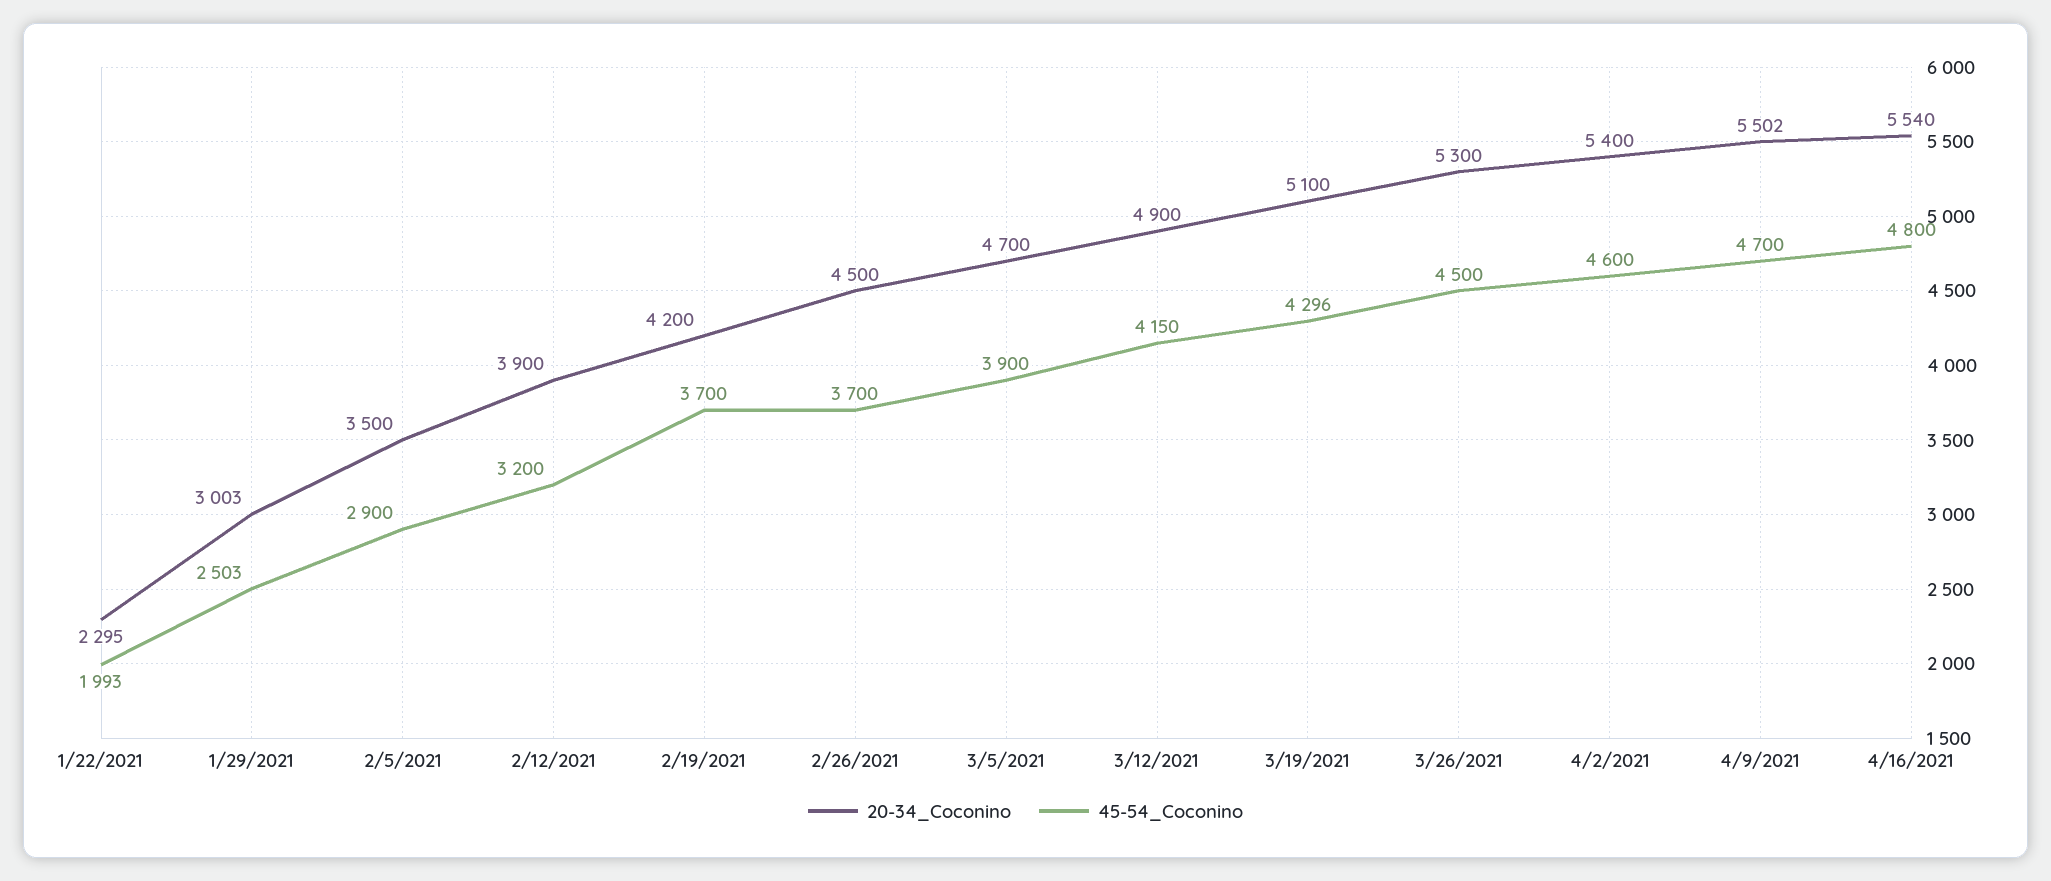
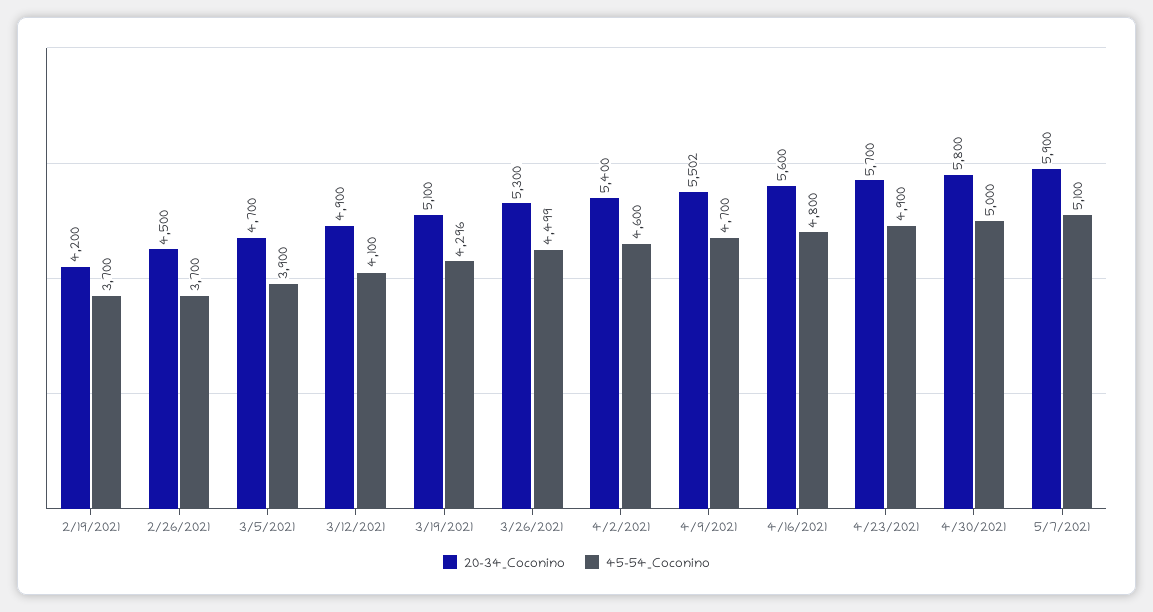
20-34_Coconino, 1/22/2021: 2295 -> none
45-54_Coconino, 1/22/2021: 1993 -> none
20-34_Coconino, 1/29/2021: 3003 -> none
45-54_Coconino, 1/29/2021: 2503 -> none
20-34_Coconino, 2/5/2021: 3500 -> none
45-54_Coconino, 2/5/2021: 2900 -> none
20-34_Coconino, 2/12/2021: 3900 -> none
45-54_Coconino, 2/12/2021: 3200 -> none
45-54_Coconino, 3/12/2021: 4150 -> 4100
45-54_Coconino, 3/26/2021: 4500 -> 4499
20-34_Coconino, 4/16/2021: 5540 -> 5600
20-34_Coconino, 4/23/2021: none -> 5700
45-54_Coconino, 4/23/2021: none -> 4900
20-34_Coconino, 4/30/2021: none -> 5800
45-54_Coconino, 4/30/2021: none -> 5000
20-34_Coconino, 5/7/2021: none -> 5900
45-54_Coconino, 5/7/2021: none -> 5100

